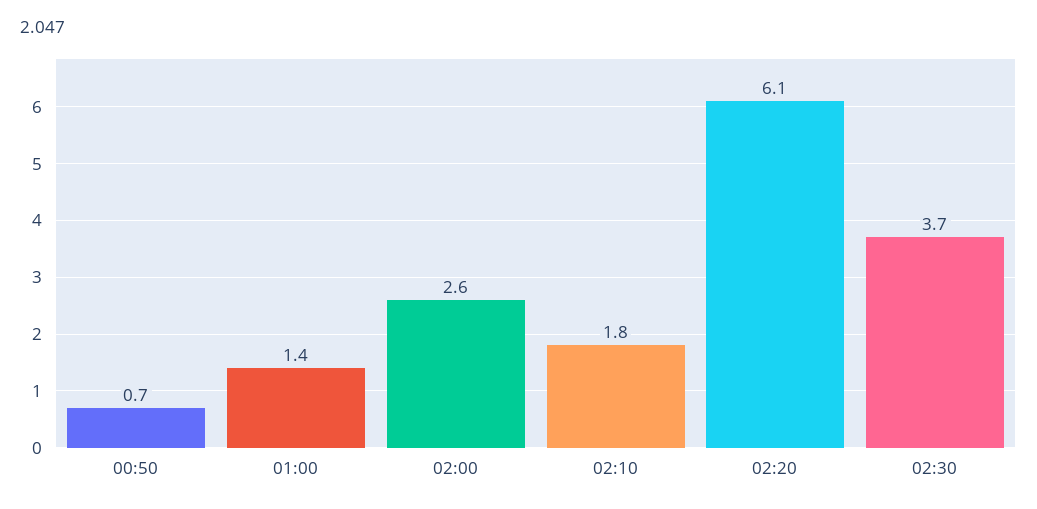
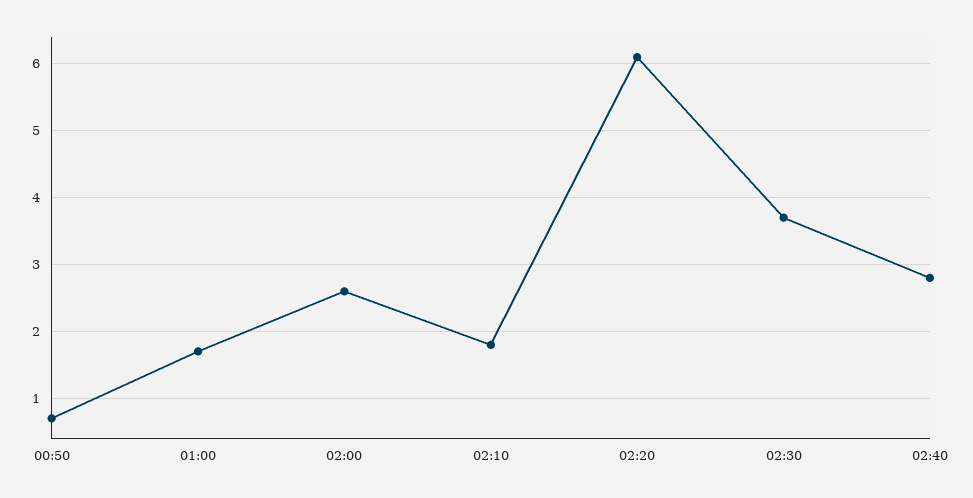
01:00: 1.4 -> 1.7
02:40: none -> 2.8

